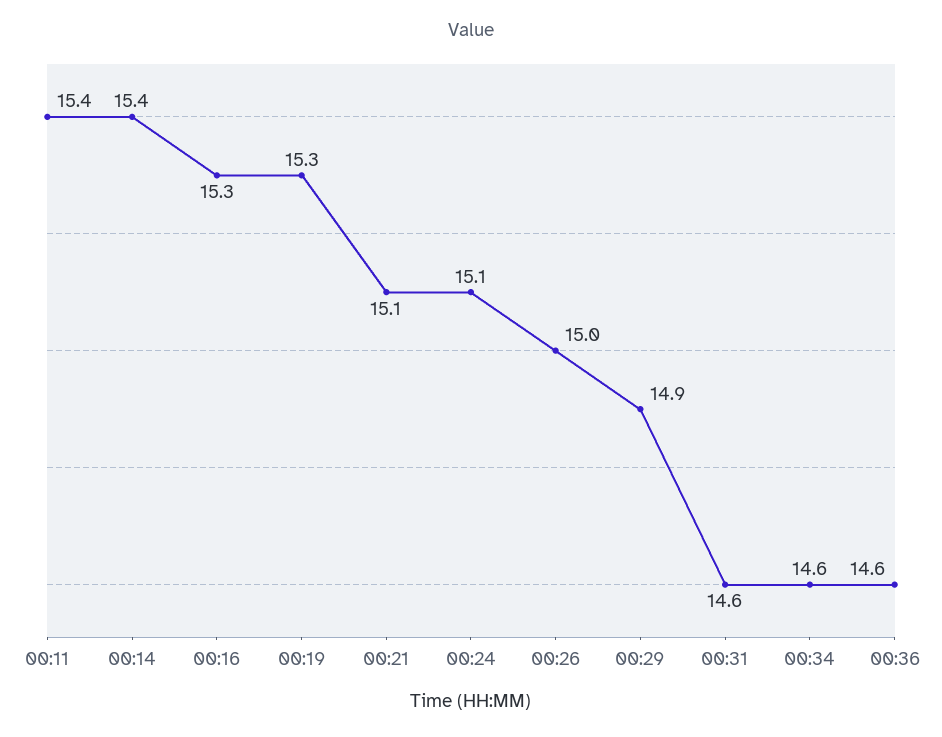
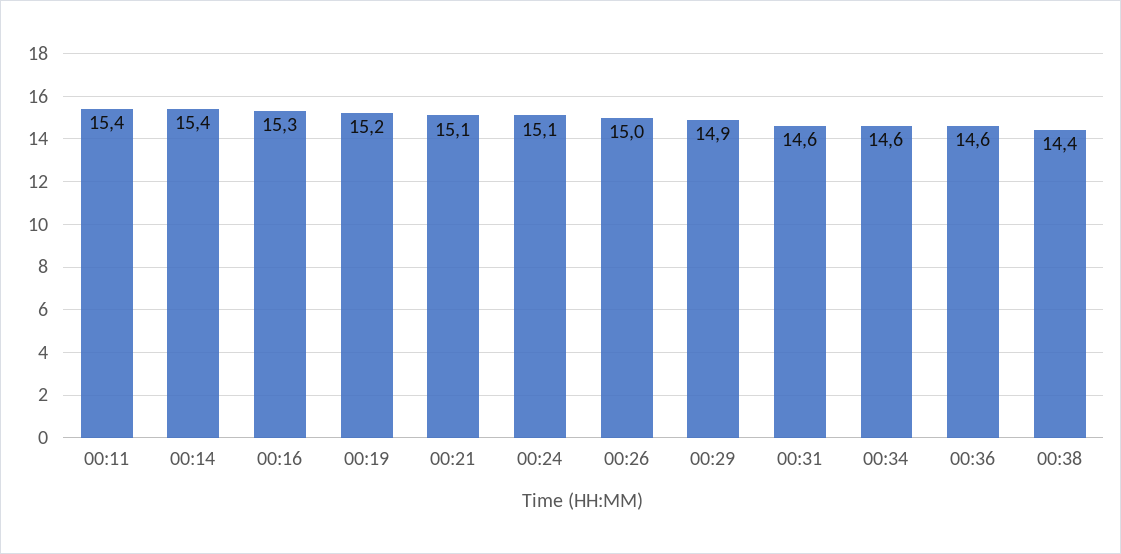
00:19: 15.3 -> 15.2
00:38: none -> 14.4

